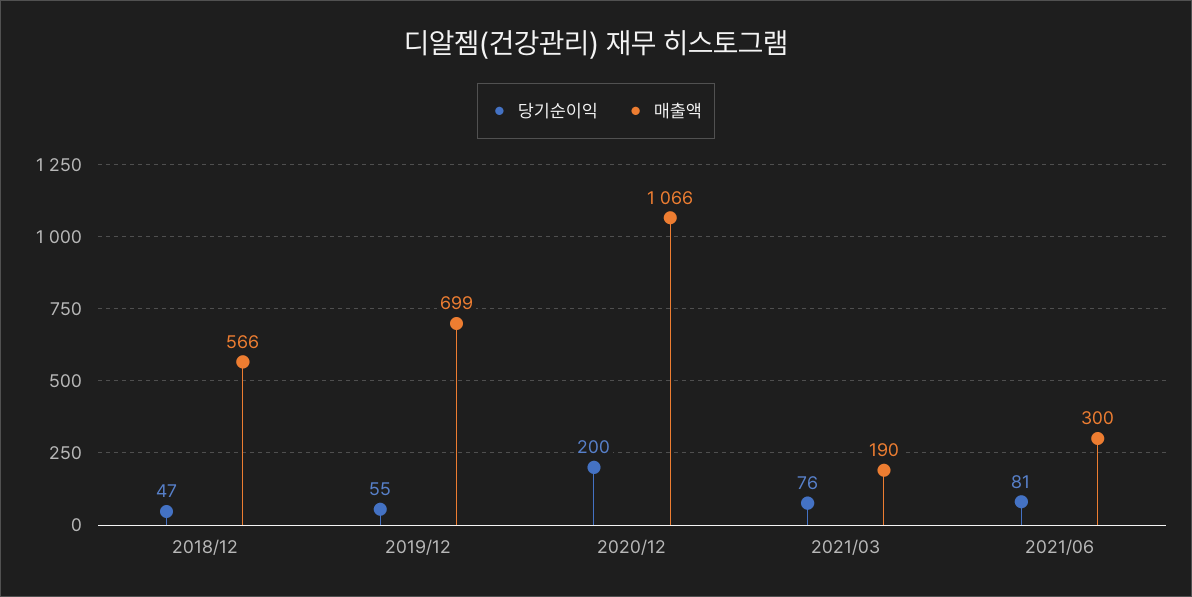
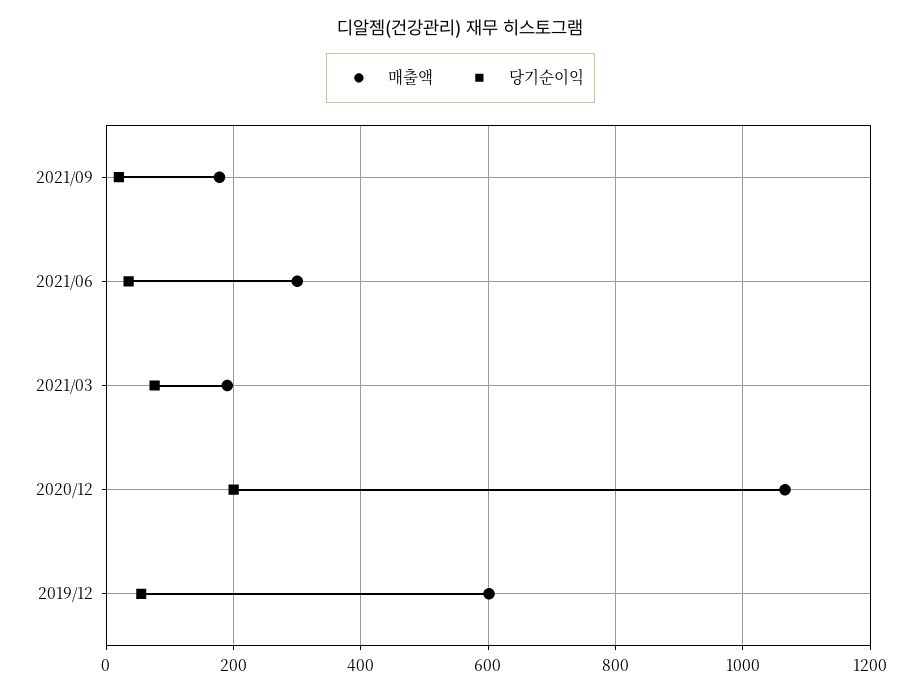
당기순이익, 2018/12: 47 -> none
매출액, 2018/12: 566 -> none
매출액, 2019/12: 699 -> 600
당기순이익, 2021/06: 81 -> 40
매출액, 2021/09: none -> 180
당기순이익, 2021/09: none -> 20

